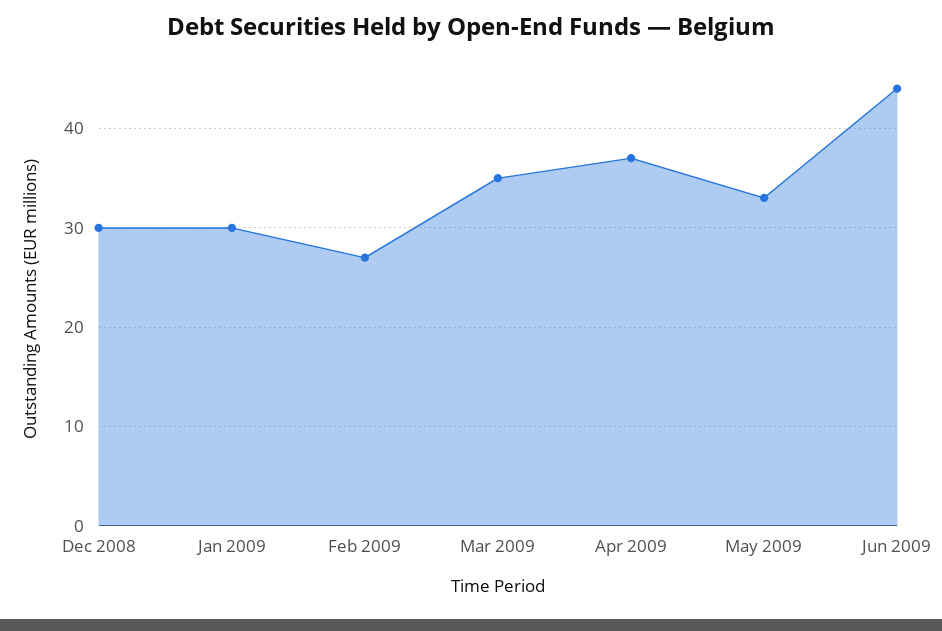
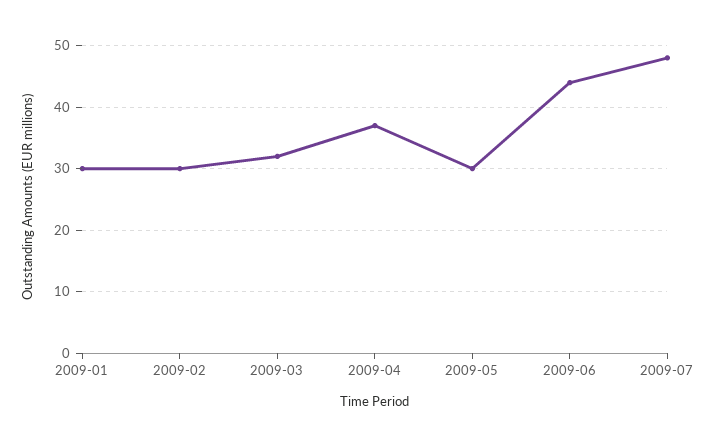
Dec 2008: 30 -> none
Feb 2009: 27 -> 30
Mar 2009: 35 -> 32
May 2009: 33 -> 30
2009-07: none -> 48

